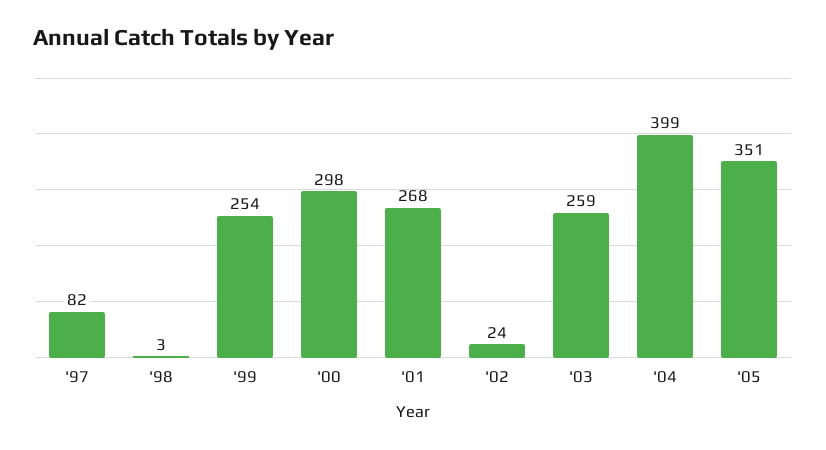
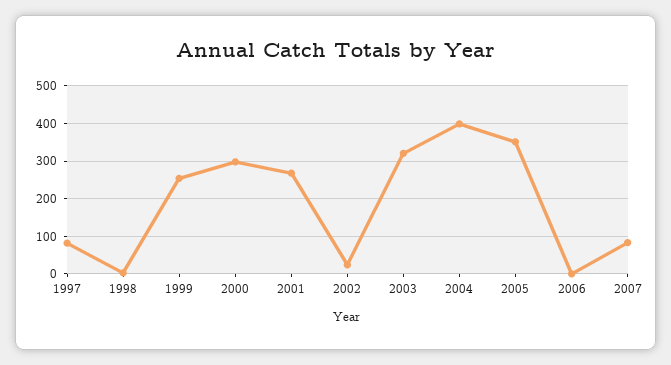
'03: 259 -> 320
2006: none -> 0
2007: none -> 80

